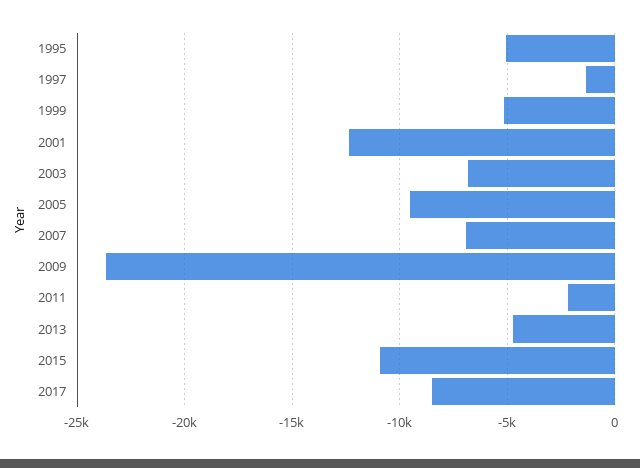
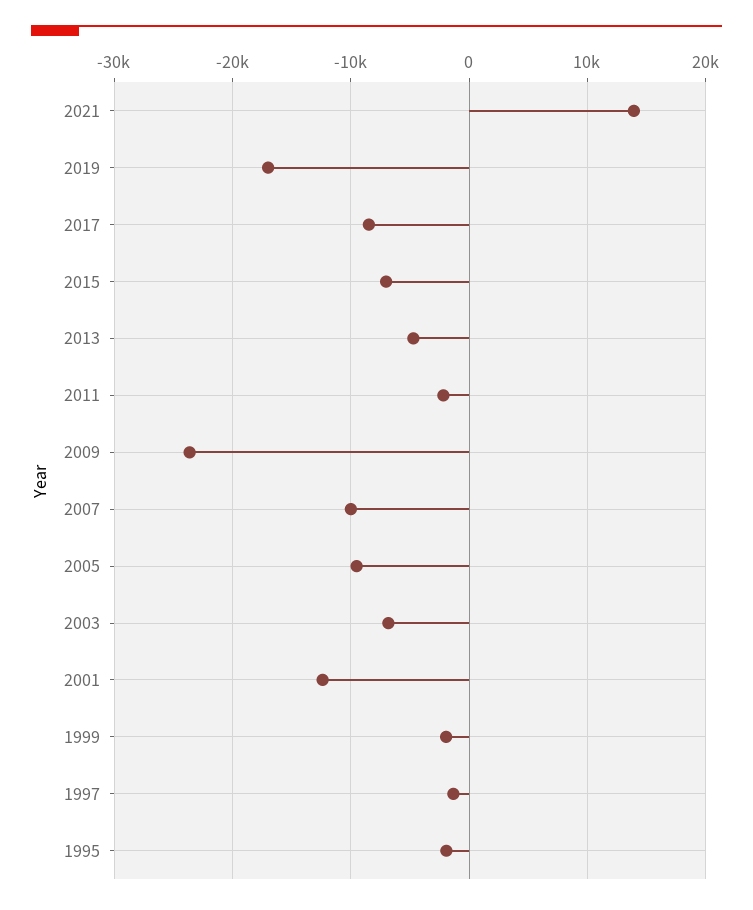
1995: -5000 -> -2000
1999: -5000 -> -2000
2007: -7000 -> -10000
2015: -11000 -> -7000
2021: none -> 14000
2019: none -> -17000

